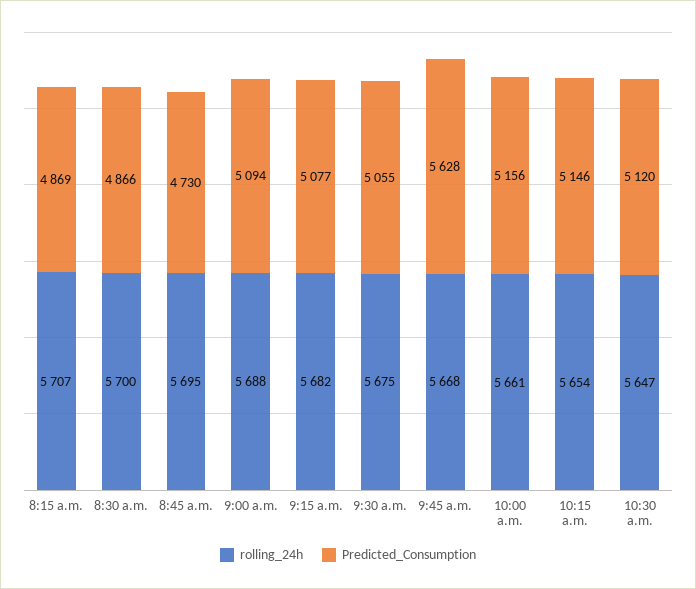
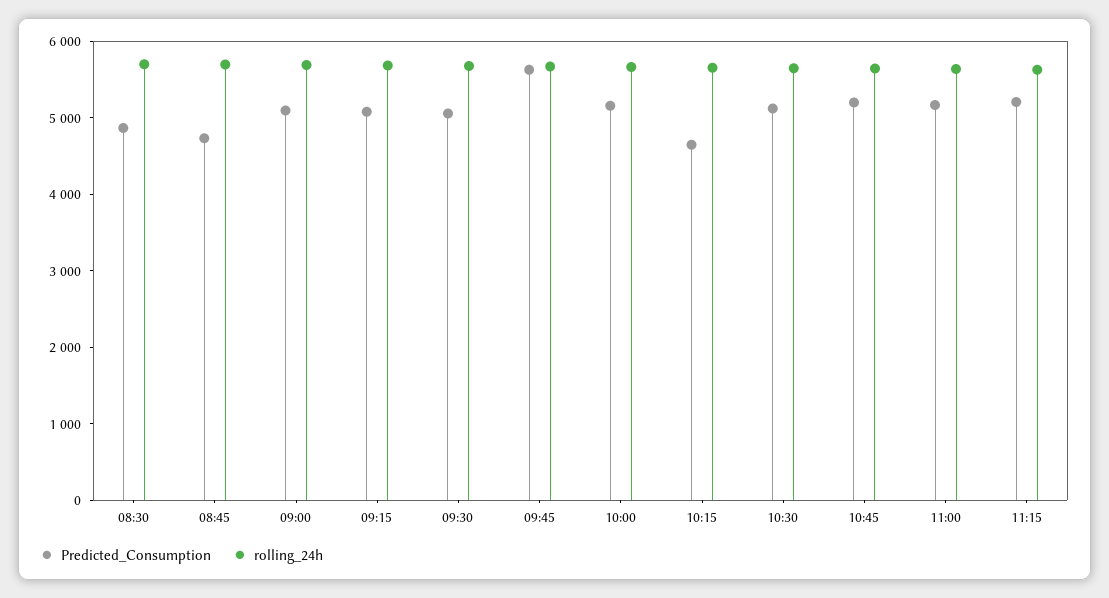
rolling_24h, 8:15 a.m.: 5707 -> none
Predicted_Consumption, 8:15 a.m.: 4869 -> none
Predicted_Consumption, 10:15 a.m.: 5146 -> 4600
Predicted_Consumption, 10:45: none -> 5200
rolling_24h, 10:45: none -> 5600
Predicted_Consumption, 11:00: none -> 5200
rolling_24h, 11:00: none -> 5600
Predicted_Consumption, 11:15: none -> 5200
rolling_24h, 11:15: none -> 5600

